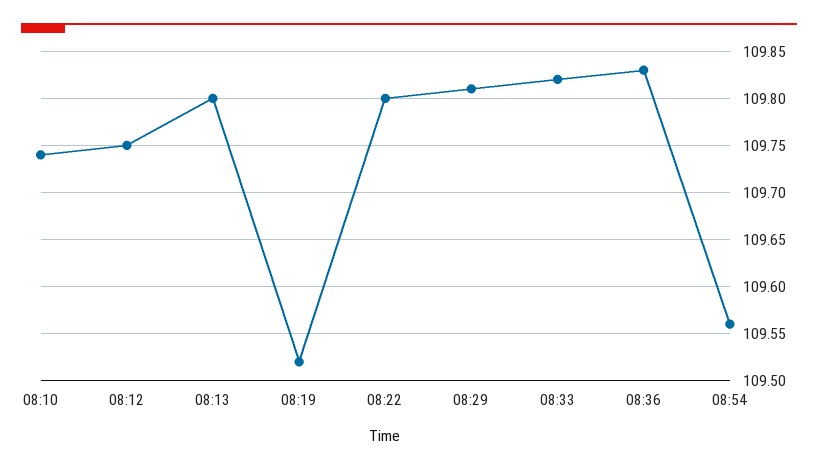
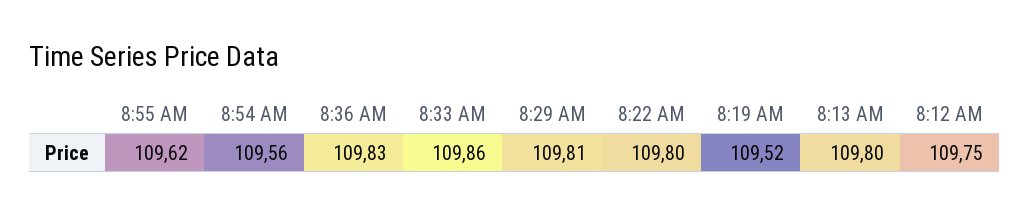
08:10: 109.74 -> none
08:33: 109.82 -> 109.86
8:55 AM: none -> 109.62

